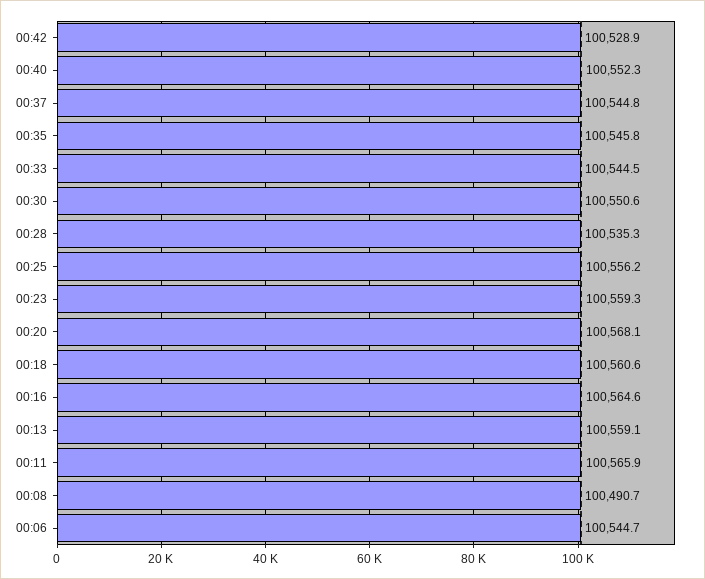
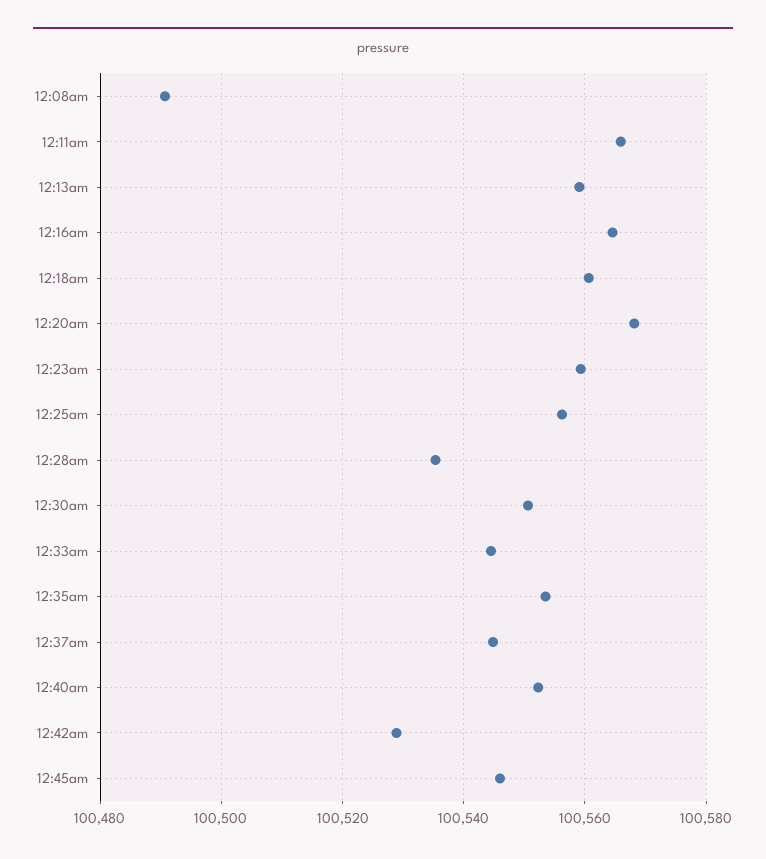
00:35: 100545.8 -> 100554
00:06: 100544.7 -> none
12:45am: none -> 100546

